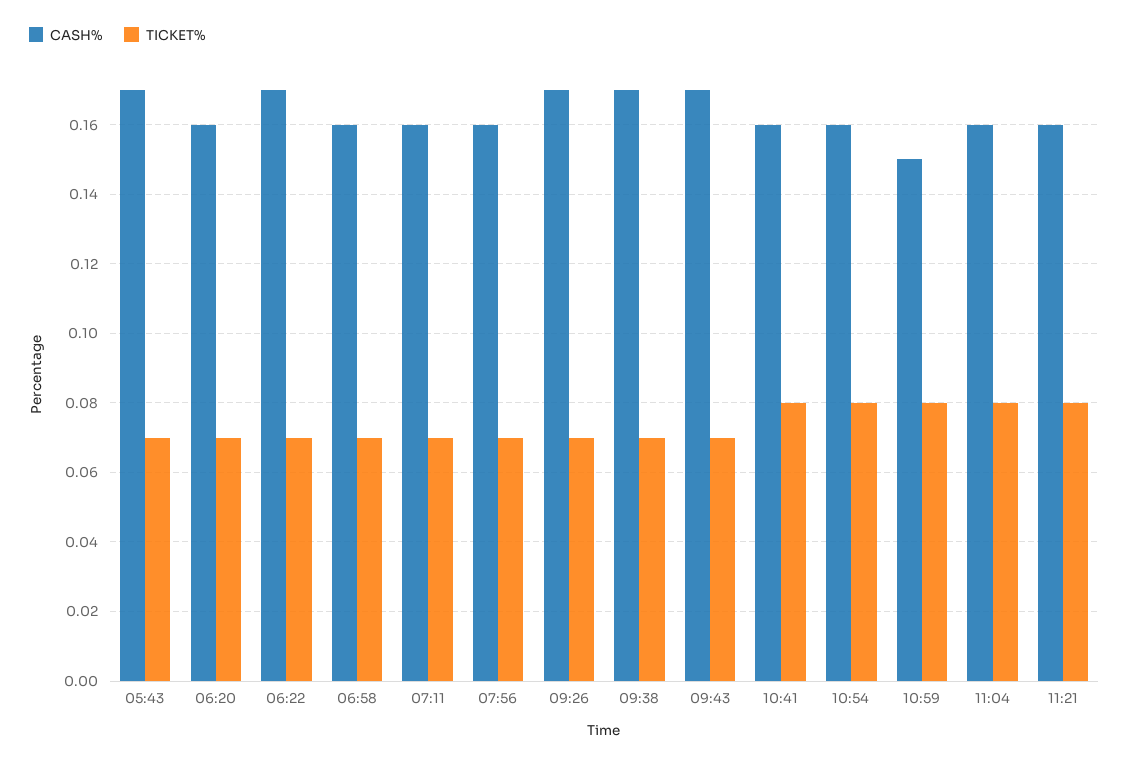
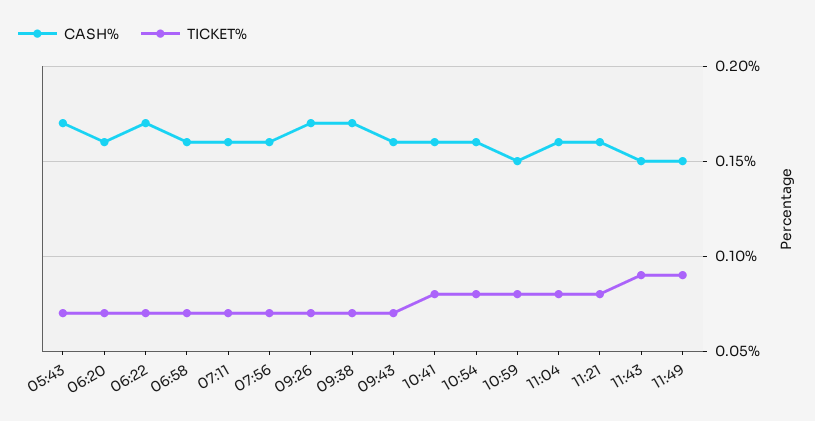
CASH%, 09:43: 0.17 -> 0.16
CASH%, 11:43: none -> 0.15
TICKET%, 11:43: none -> 0.09
CASH%, 11:49: none -> 0.15
TICKET%, 11:49: none -> 0.09

